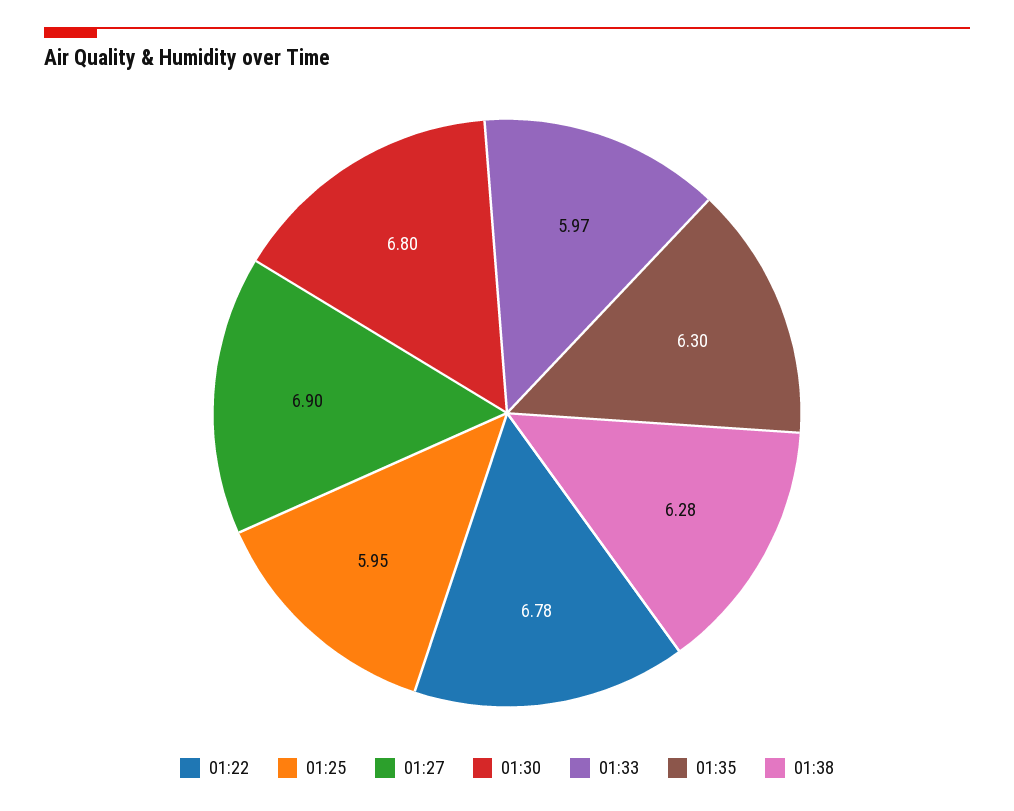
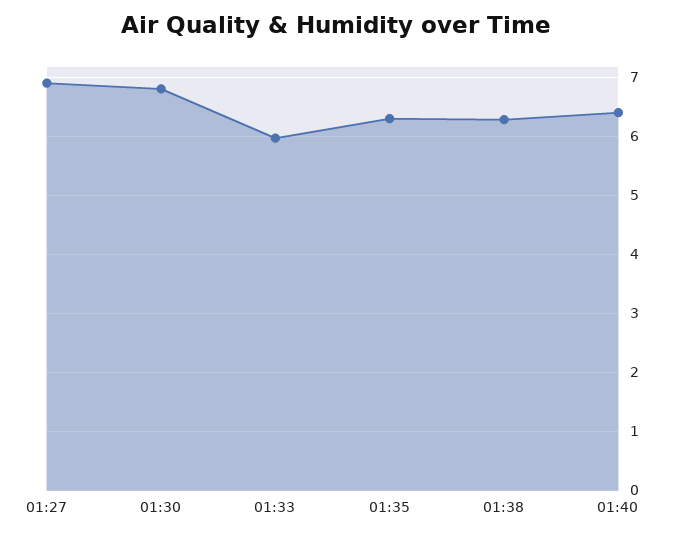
01:22: 6.78 -> none
01:25: 5.95 -> none
01:40: none -> 6.4

